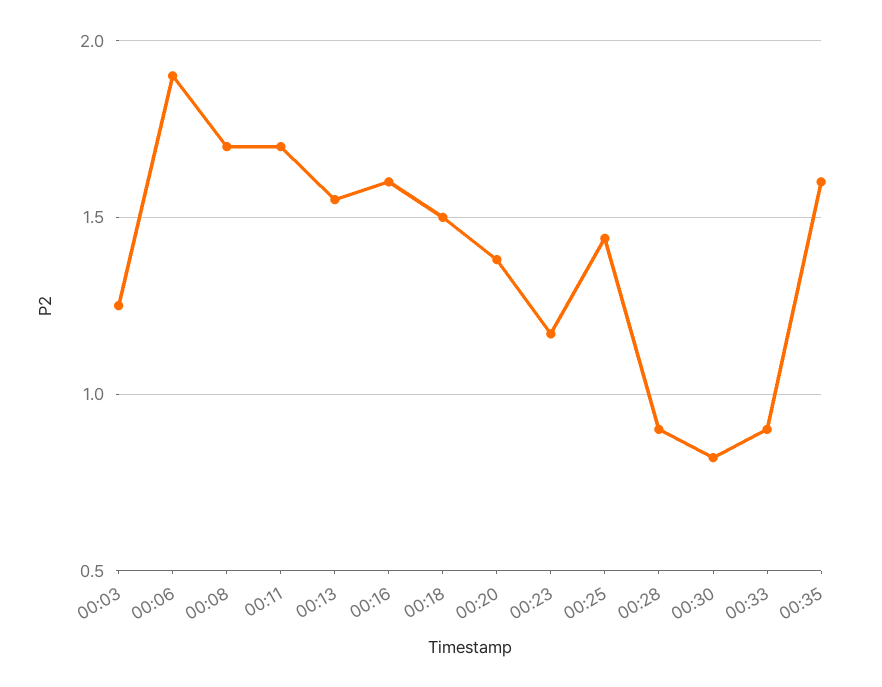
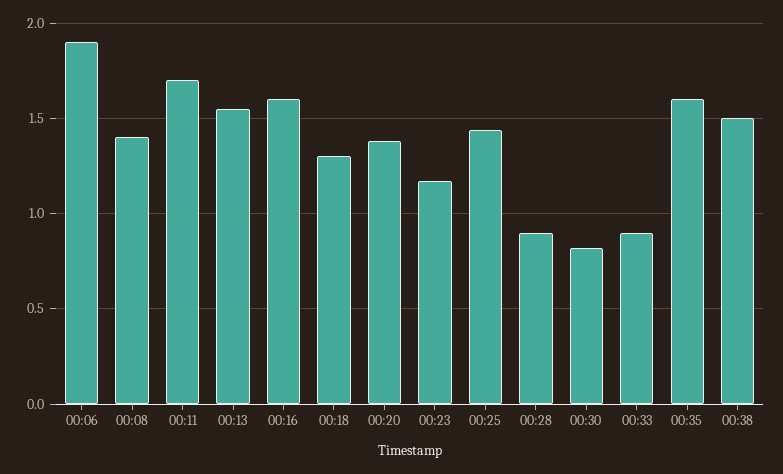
00:03: 1.25 -> none
00:08: 1.7 -> 1.4
00:18: 1.5 -> 1.3
00:38: none -> 1.5

